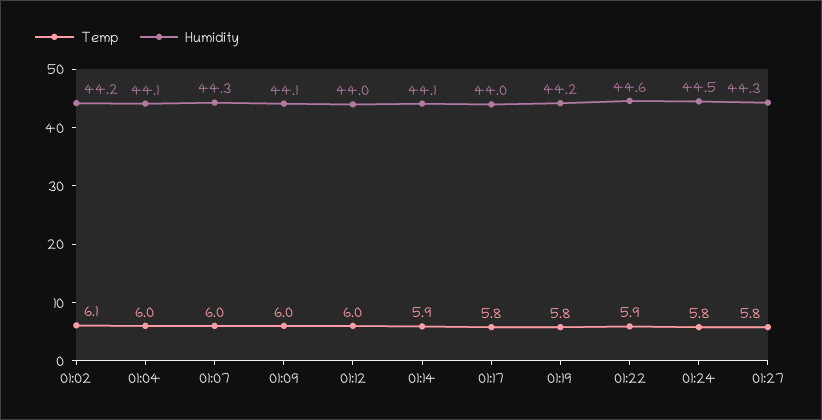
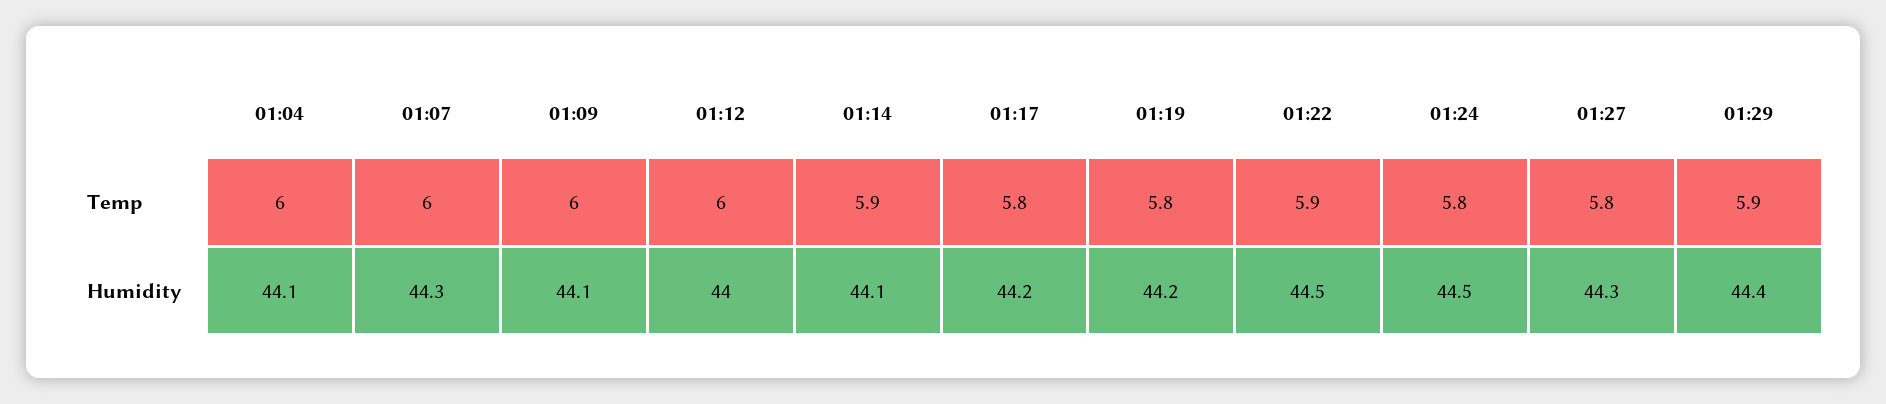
Temp, 01:02: 6.1 -> none
Humidity, 01:02: 44.2 -> none
Humidity, 01:17: 44 -> 44.2
Humidity, 01:22: 44.6 -> 44.5
Temp, 01:29: none -> 5.9
Humidity, 01:29: none -> 44.4

